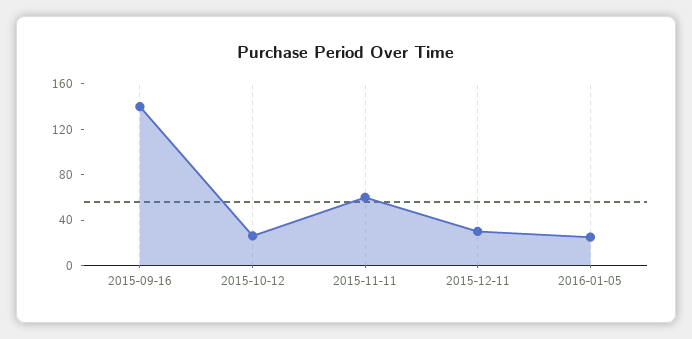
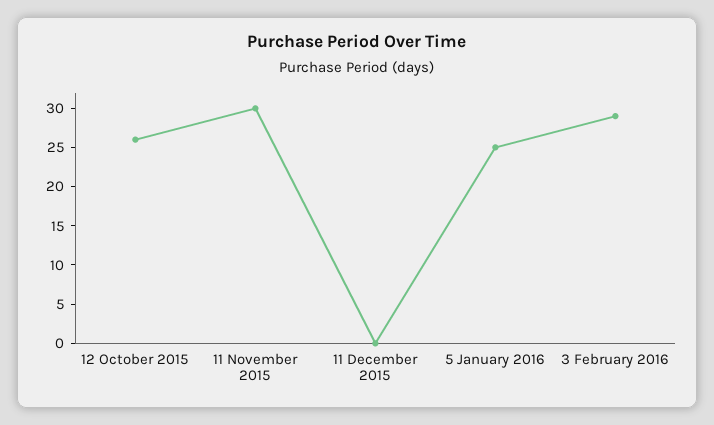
2015-09-16: 140 -> none
2015-11-11: 60 -> 30
2015-12-11: 30 -> 0
3 February 2016: none -> 30

